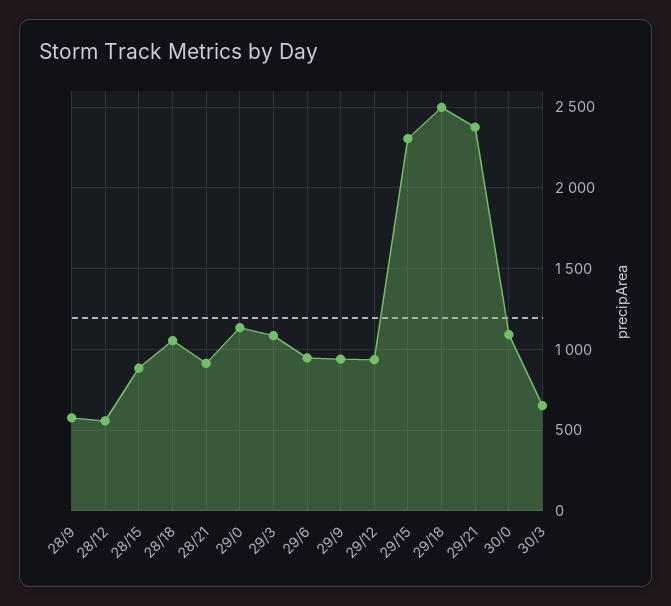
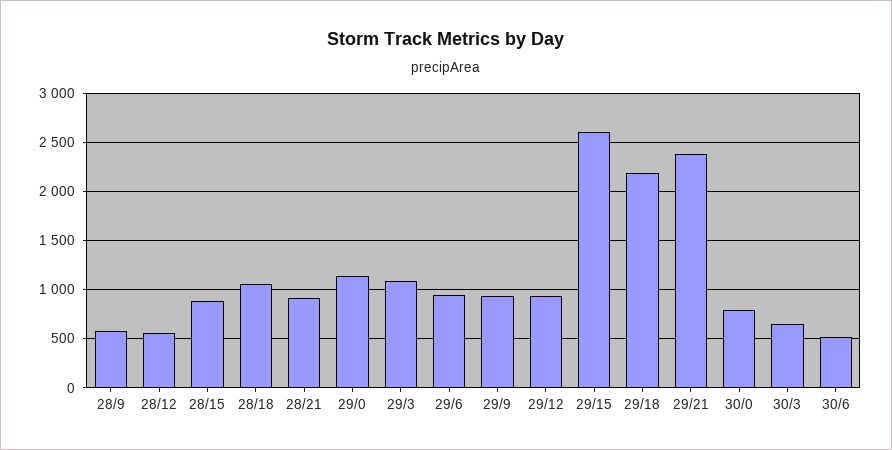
29/15: 2300 -> 2600
29/18: 2500 -> 2200
30/0: 1100 -> 800
30/6: none -> 500

